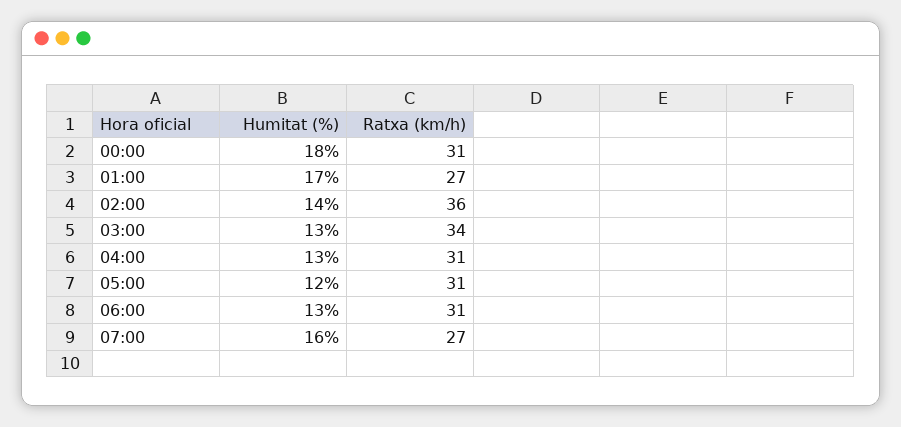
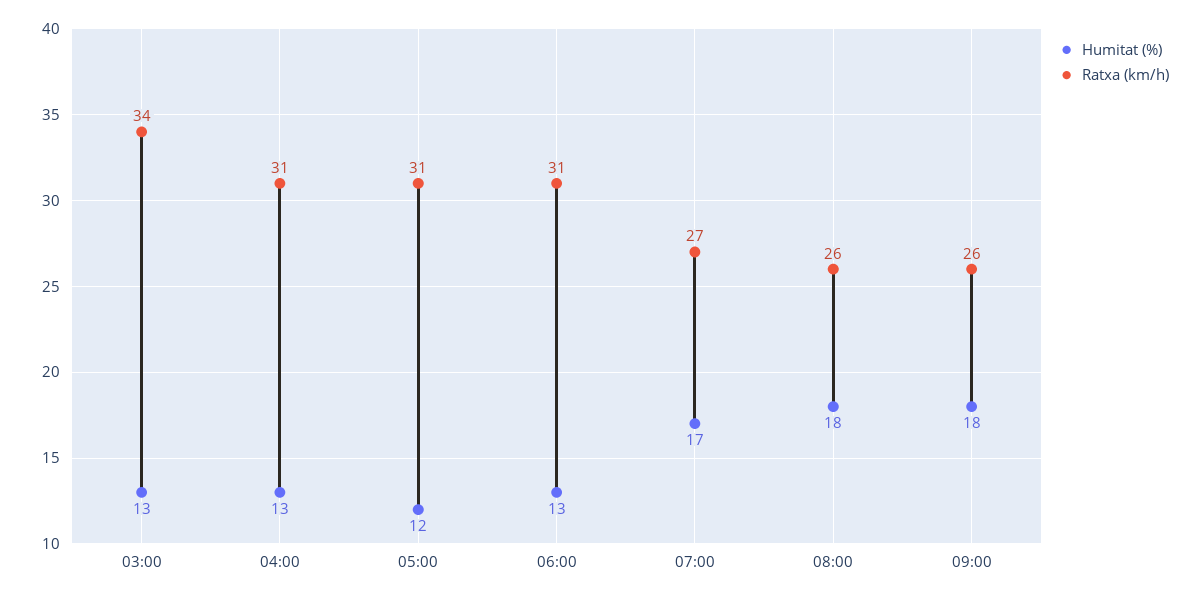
Humitat (%), 00:00: 18 -> none
Ratxa (km/h), 00:00: 31 -> none
Humitat (%), 01:00: 17 -> none
Ratxa (km/h), 01:00: 27 -> none
Humitat (%), 02:00: 14 -> none
Ratxa (km/h), 02:00: 36 -> none
Humitat (%), 07:00: 16 -> 17
Humitat (%), 08:00: none -> 18
Ratxa (km/h), 08:00: none -> 26
Humitat (%), 09:00: none -> 18
Ratxa (km/h), 09:00: none -> 26

